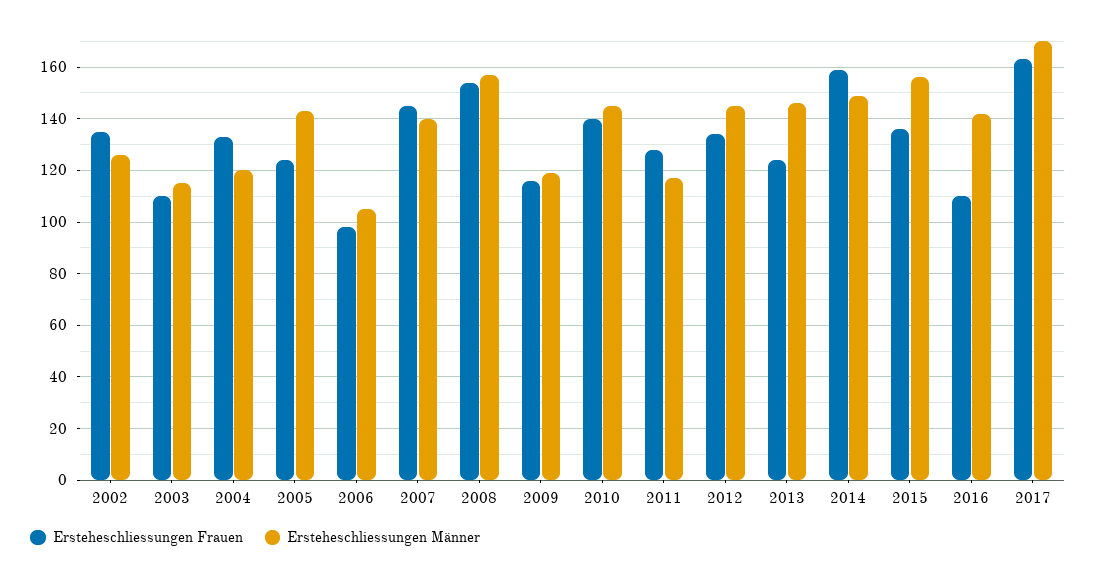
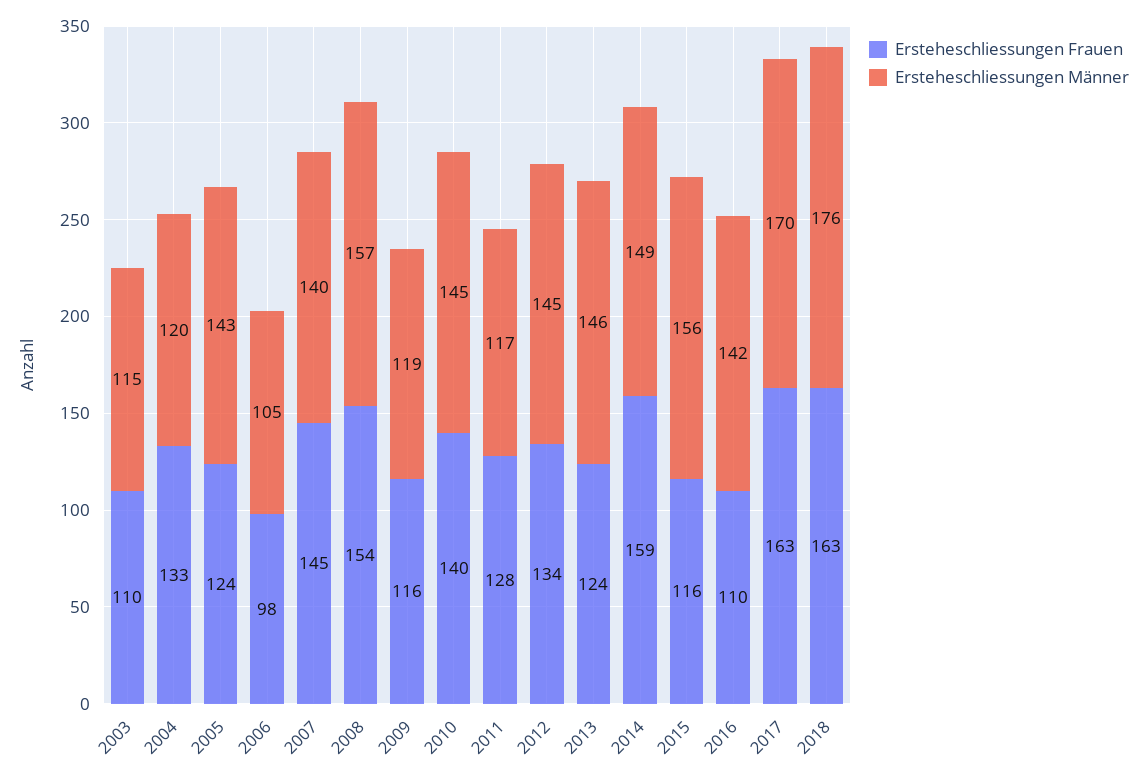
Ersteheschliessungen Frauen, 2002: 135 -> none
Ersteheschliessungen Männer, 2002: 125 -> none
Ersteheschliessungen Frauen, 2015: 135 -> 116
Ersteheschliessungen Frauen, 2018: none -> 163
Ersteheschliessungen Männer, 2018: none -> 176

